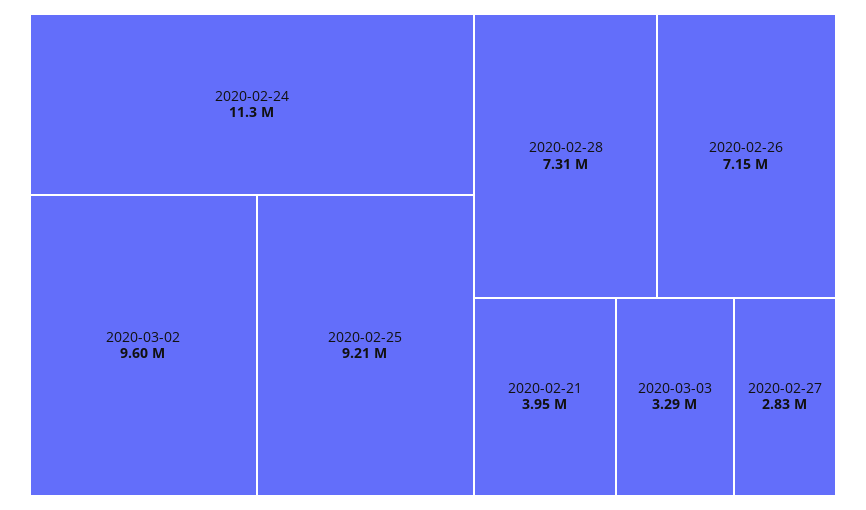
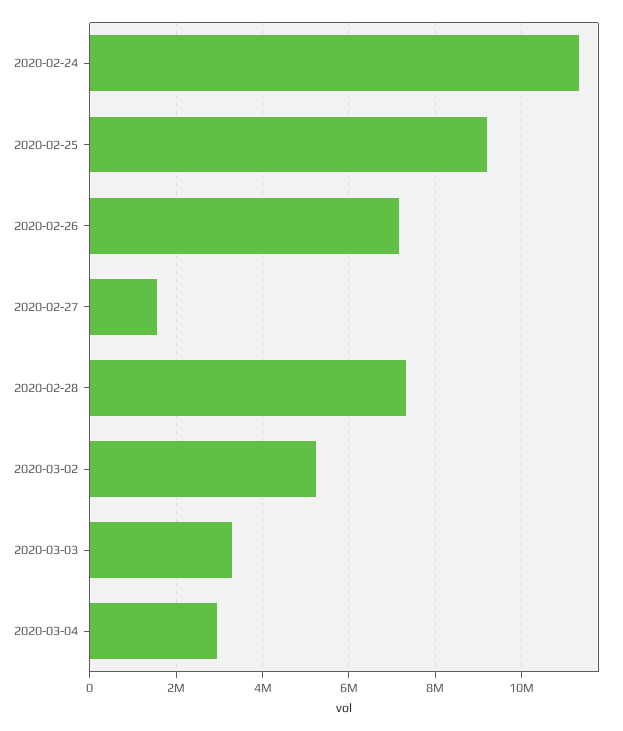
2020-03-02: 9600000 -> 5200000
2020-02-21: 3950000 -> none
2020-02-27: 2830000 -> 1600000
2020-03-04: none -> 3000000

